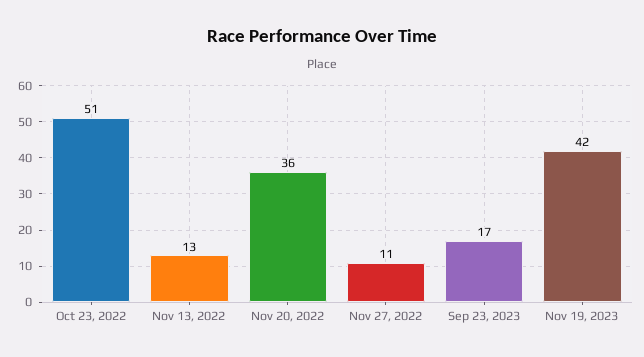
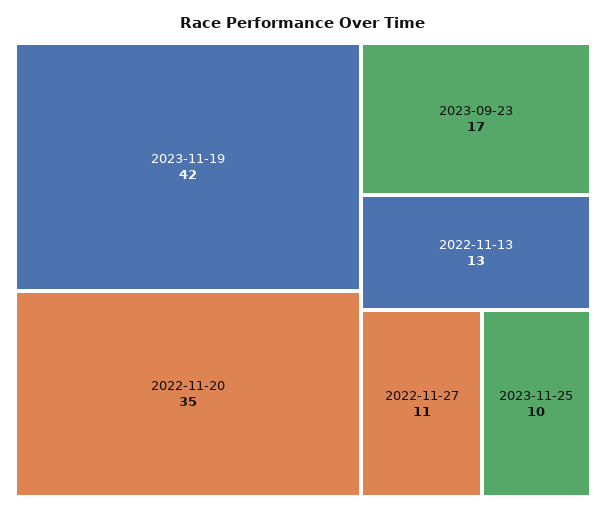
Oct 23, 2022: 51 -> none
Nov 20, 2022: 36 -> 35
2023-11-25: none -> 10

